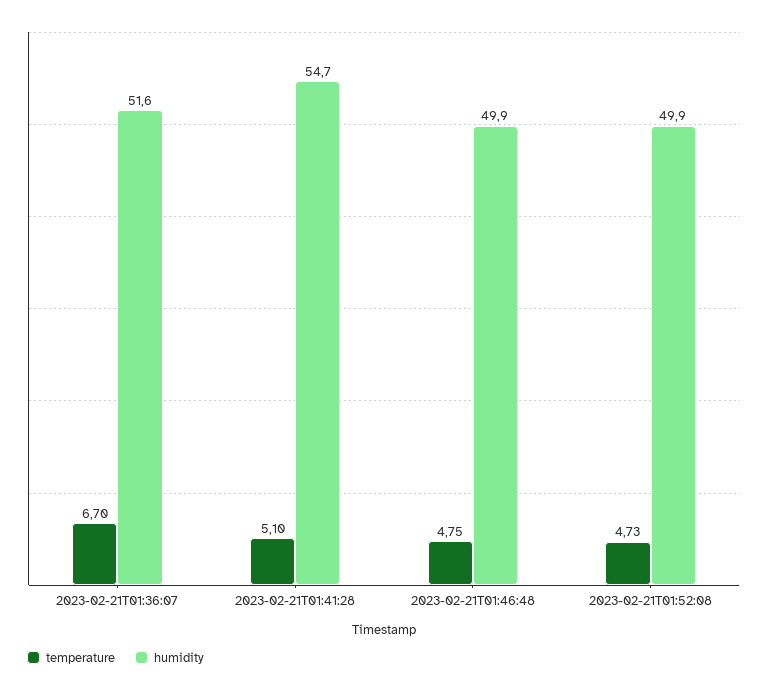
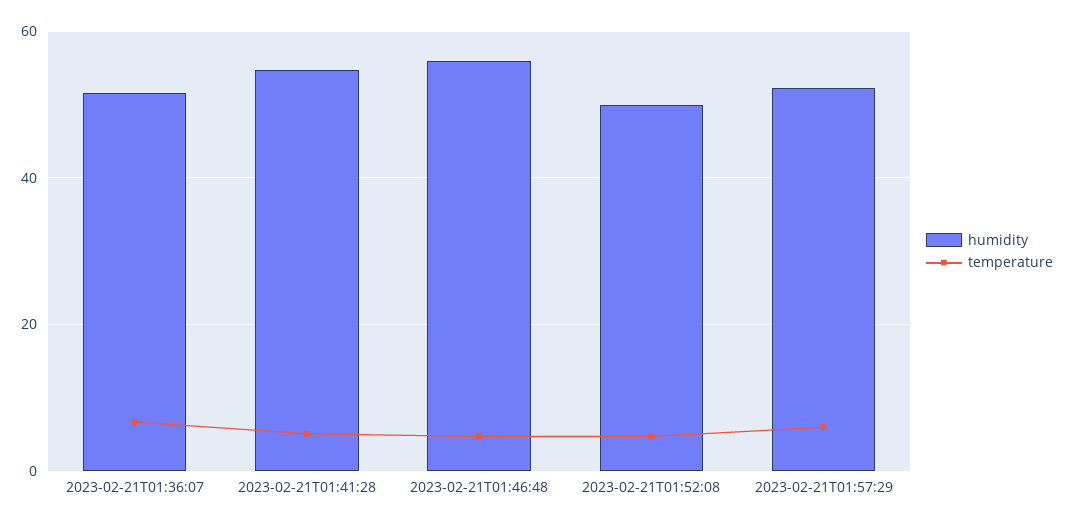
humidity, 2023-02-21T01:46:48: 49.9 -> 56
humidity, 2023-02-21T01:57:29: none -> 52
temperature, 2023-02-21T01:57:29: none -> 6

